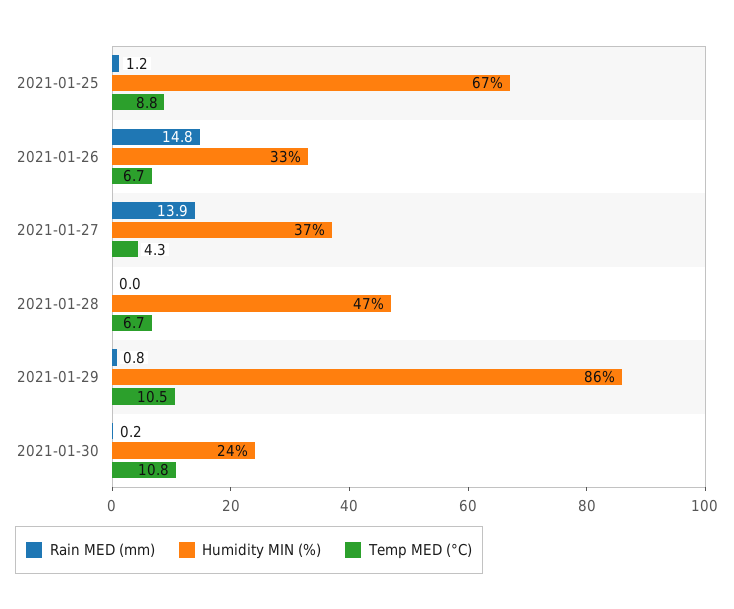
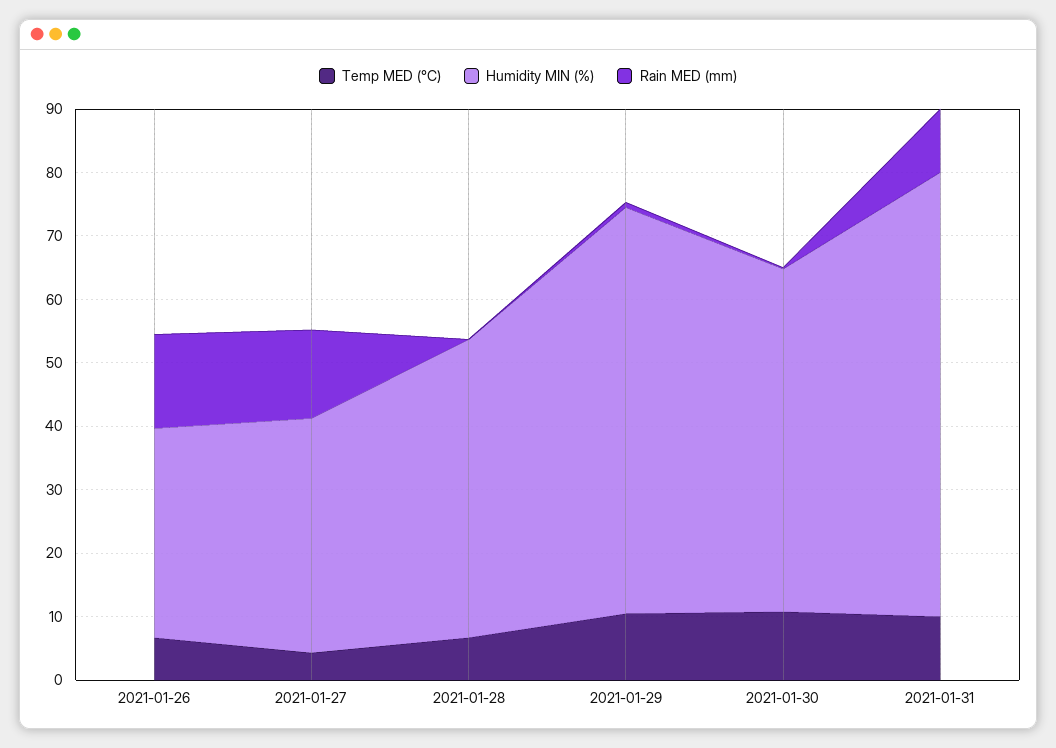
Rain MED (mm), 2021-01-25: 1.2 -> none
Humidity MIN (%), 2021-01-25: 67 -> none
Temp MED (°C), 2021-01-25: 8.8 -> none
Humidity MIN (%), 2021-01-29: 86 -> 64
Humidity MIN (%), 2021-01-30: 24 -> 54
Temp MED (°C), 2021-01-31: none -> 10
Humidity MIN (%), 2021-01-31: none -> 70
Rain MED (mm), 2021-01-31: none -> 10

